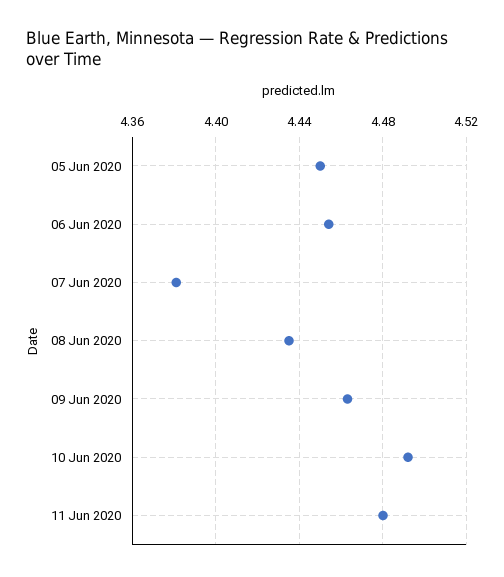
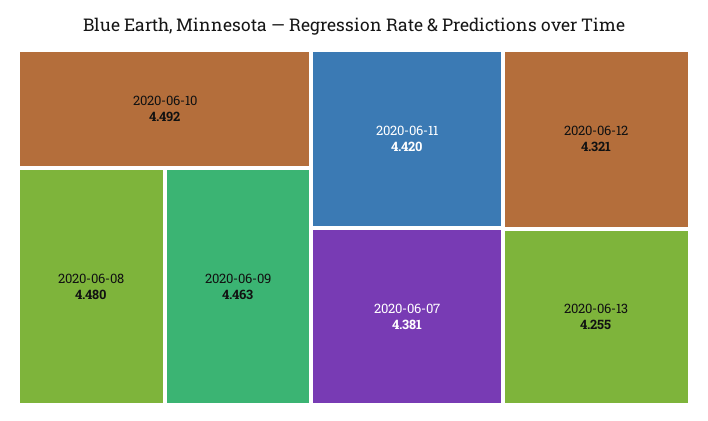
05 Jun 2020: 4.45 -> none
06 Jun 2020: 4.455 -> none
08 Jun 2020: 4.435 -> 4.48
11 Jun 2020: 4.48 -> 4.42
2020-06-12: none -> 4.321
2020-06-13: none -> 4.255

